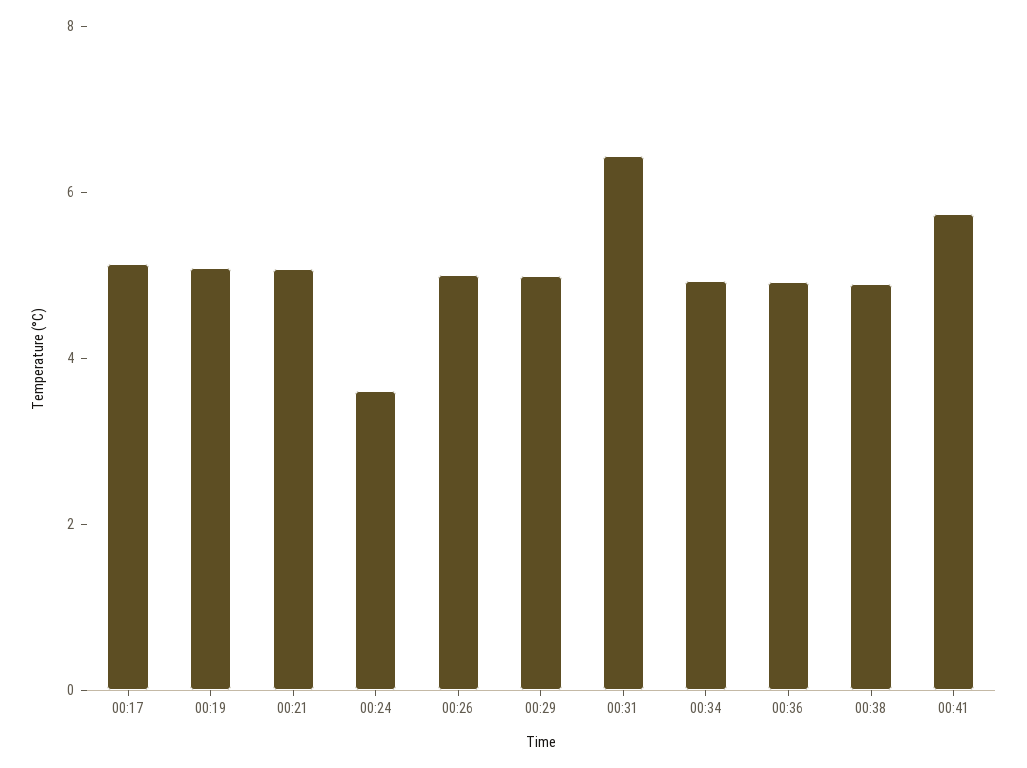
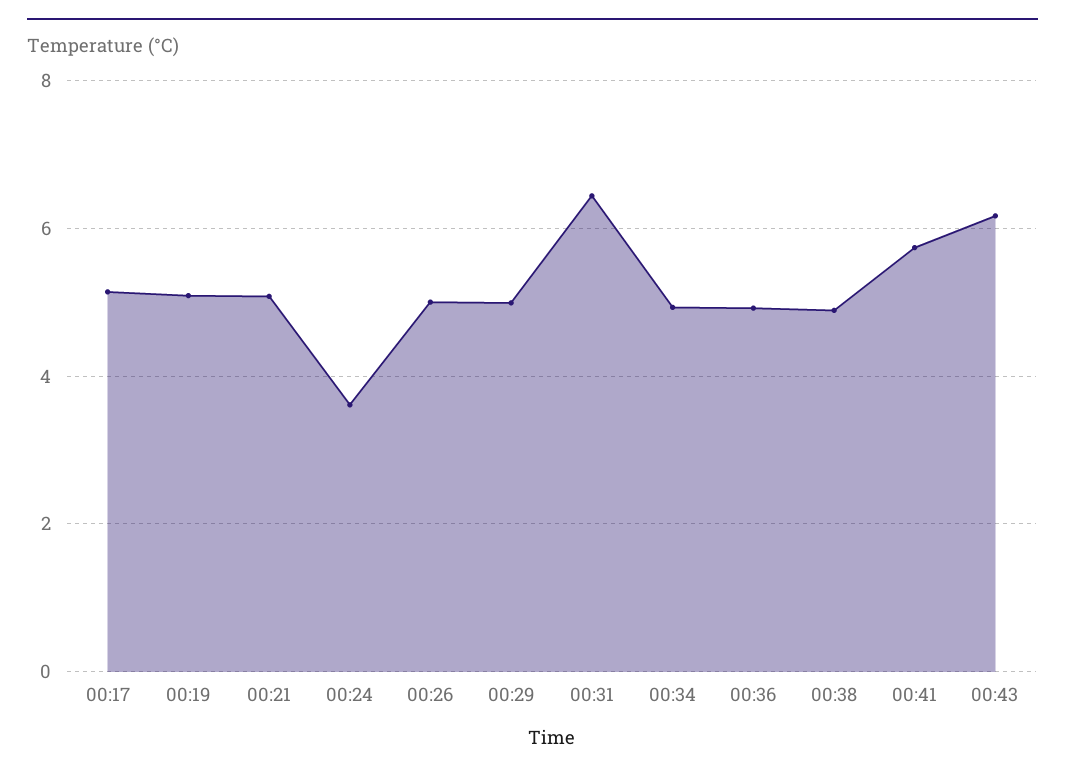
00:43: none -> 6.2

